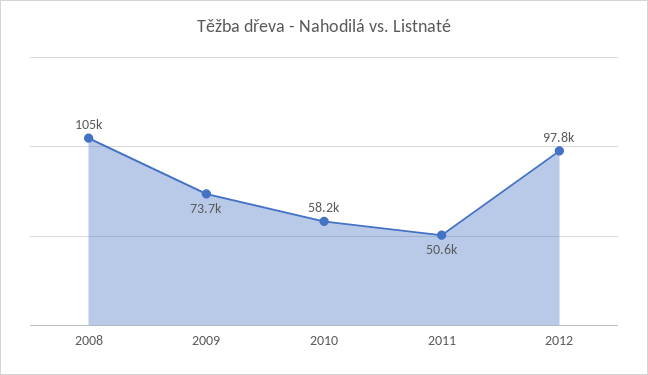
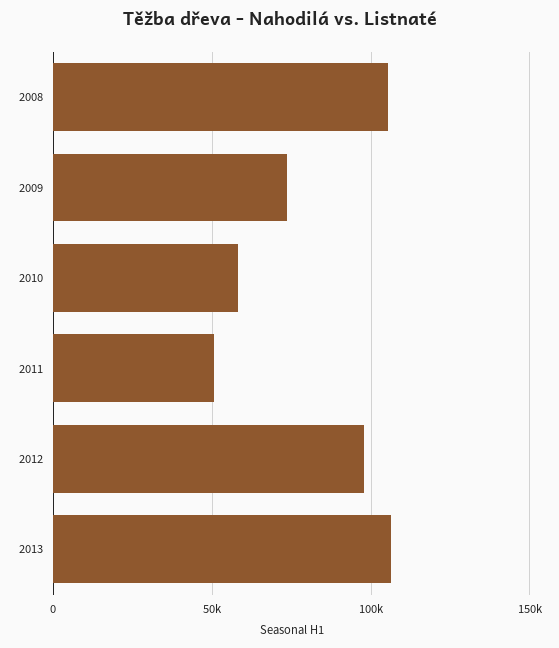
2013: none -> 105000

